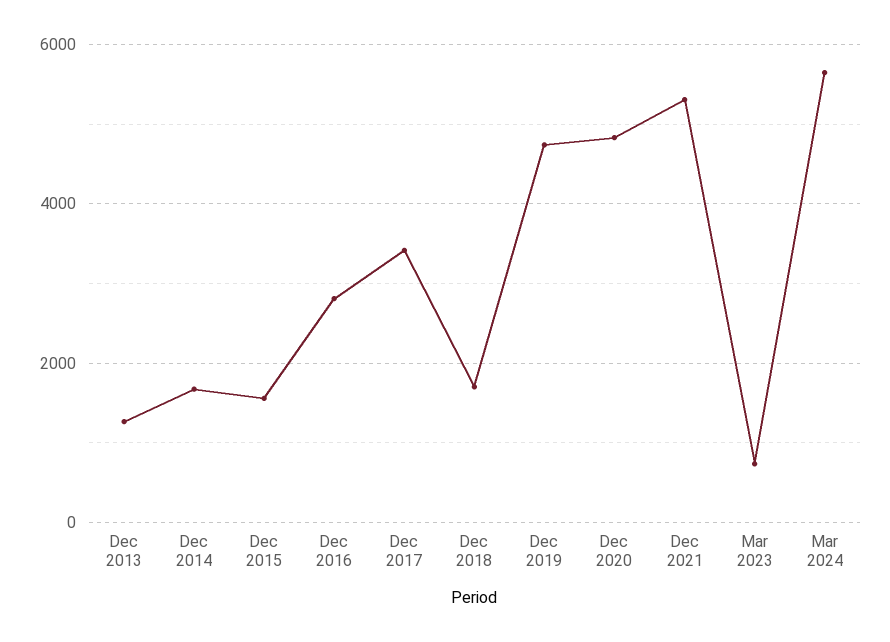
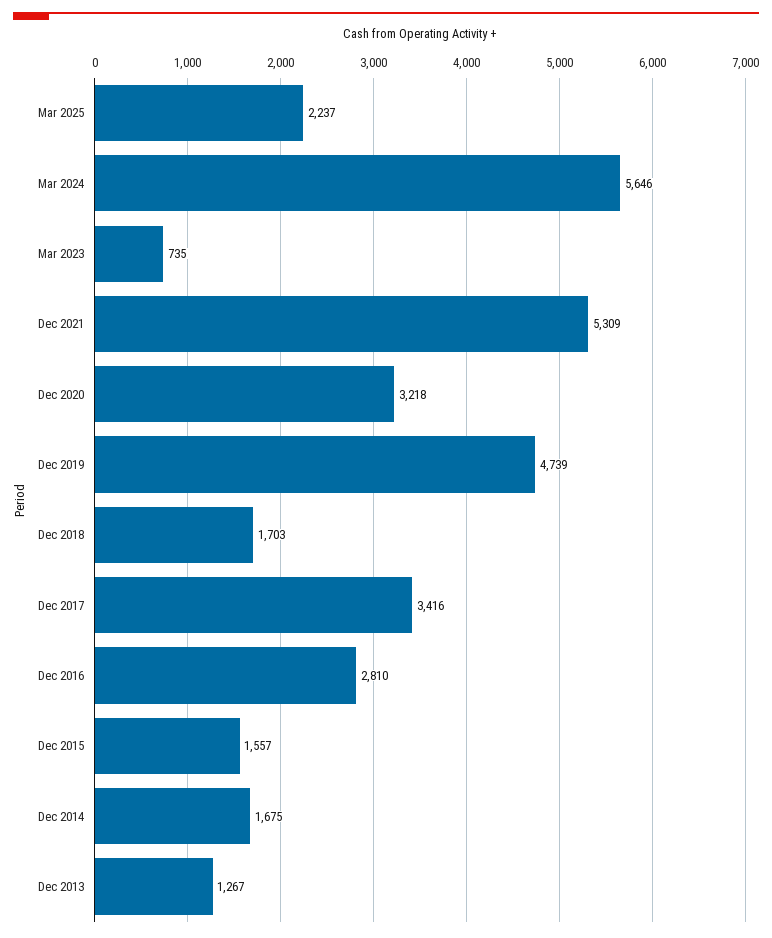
Dec 2020: 4800 -> 3218
Mar 2025: none -> 2237

